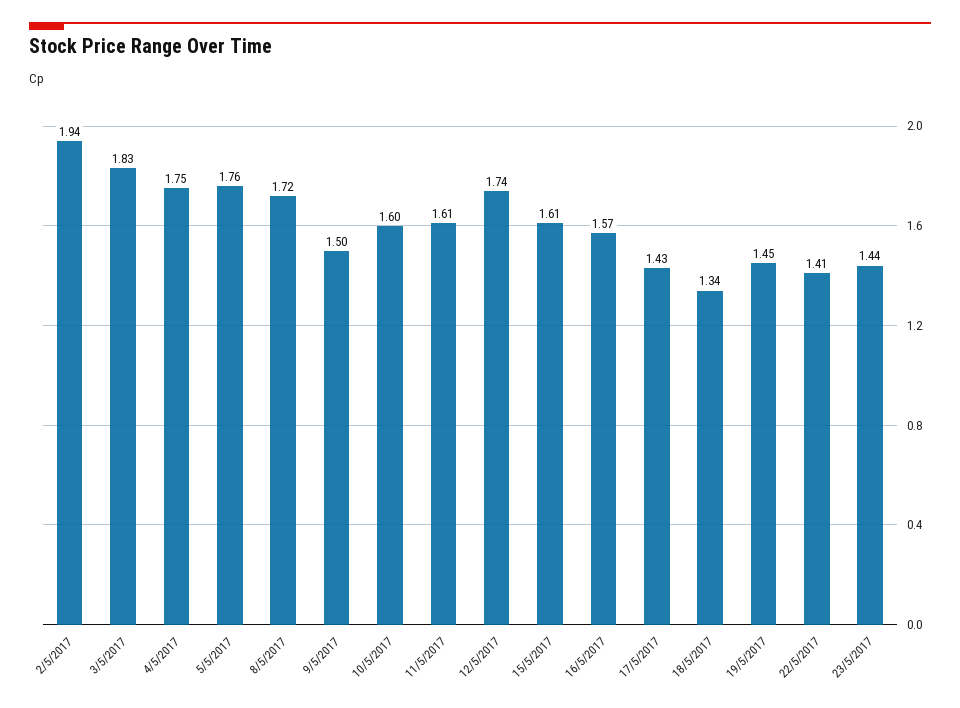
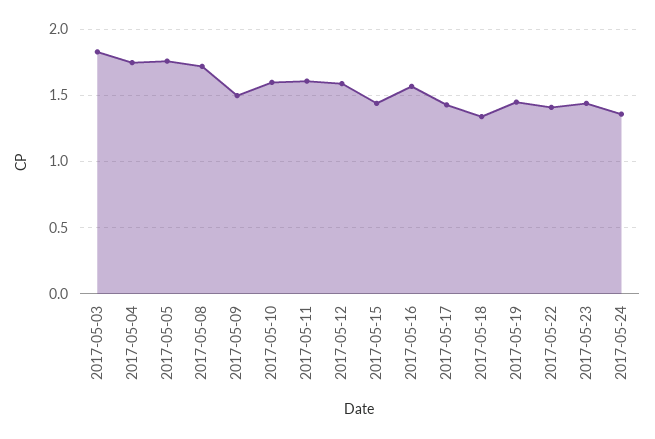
2/5/2017: 1.94 -> none
12/5/2017: 1.74 -> 1.6
15/5/2017: 1.61 -> 1.45
2017-05-24: none -> 1.35

